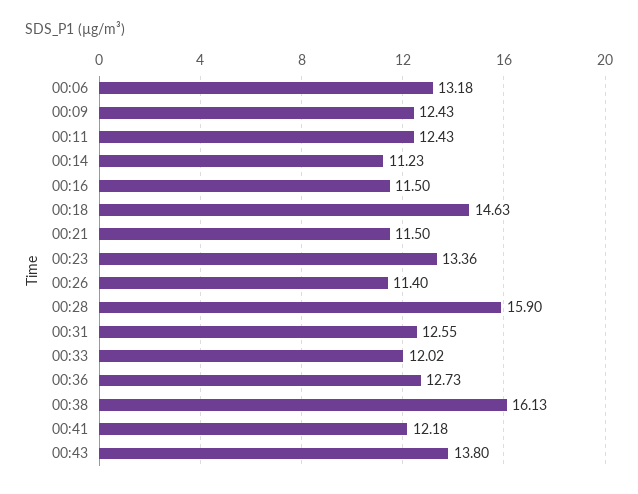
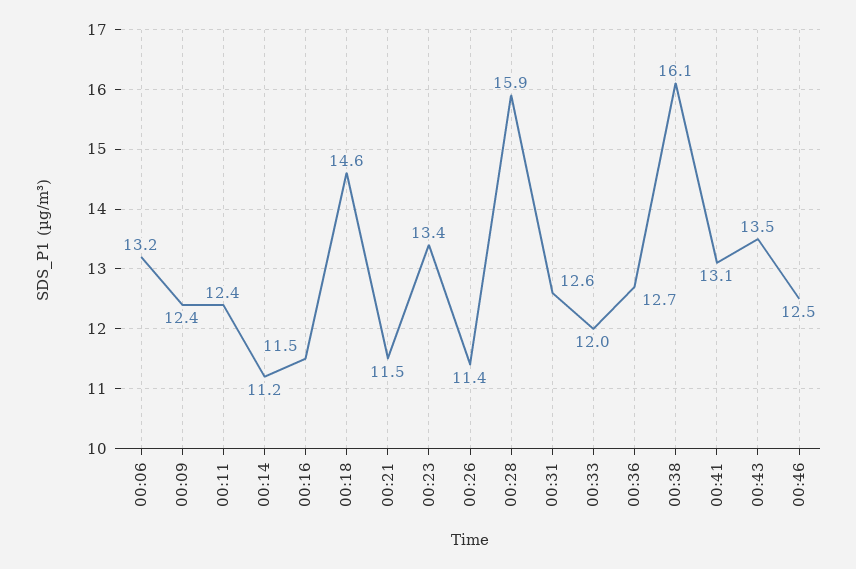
00:41: 12.18 -> 13.1
00:43: 13.8 -> 13.5
00:46: none -> 12.5

